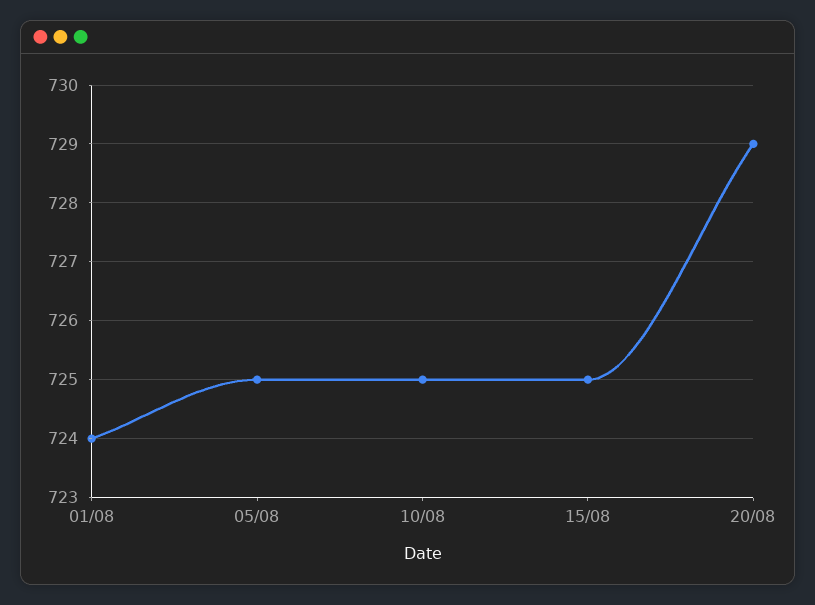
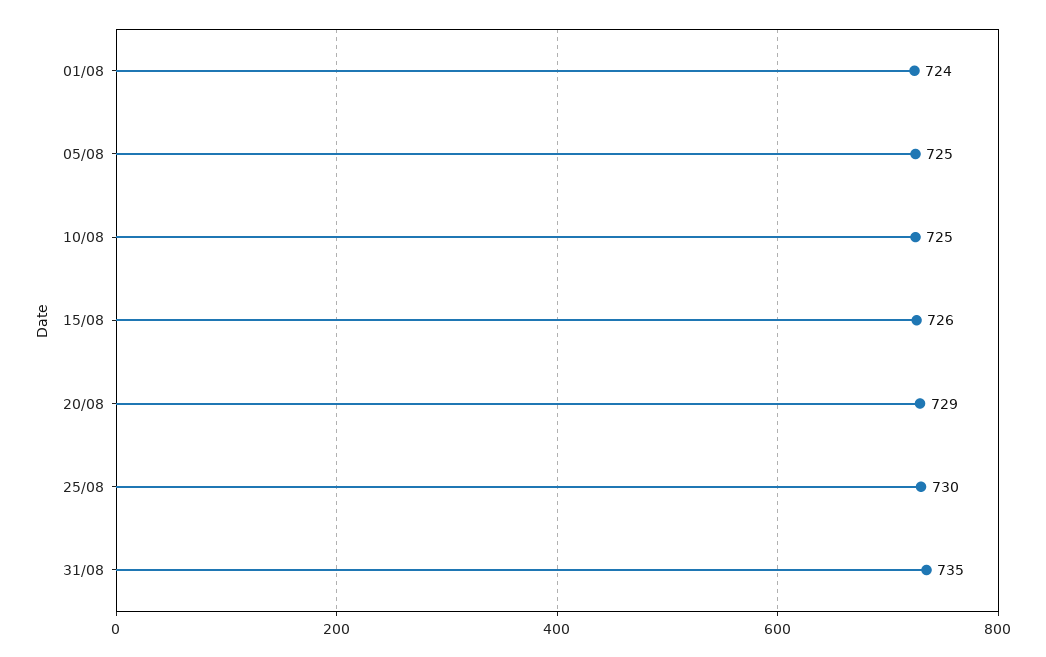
15/08: 725 -> 726
25/08: none -> 730
31/08: none -> 735

